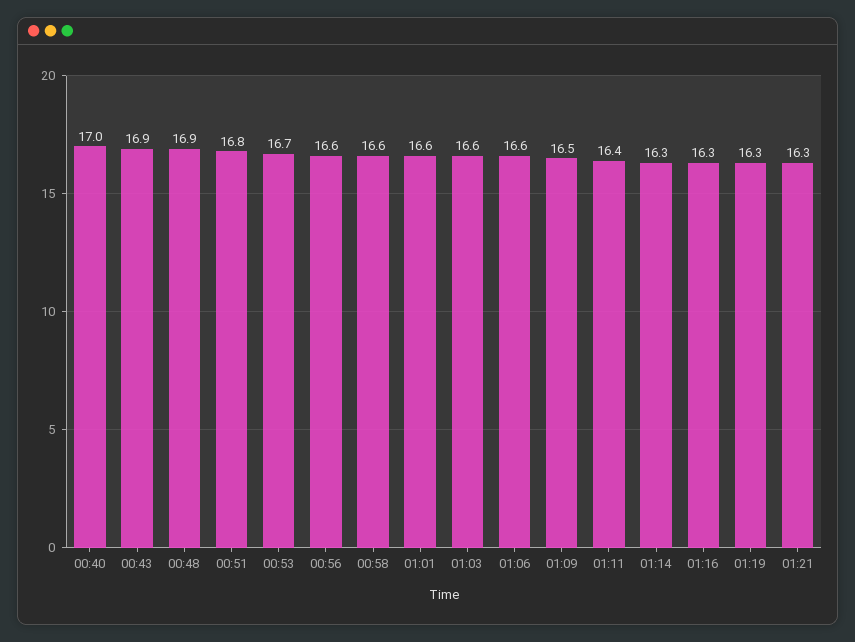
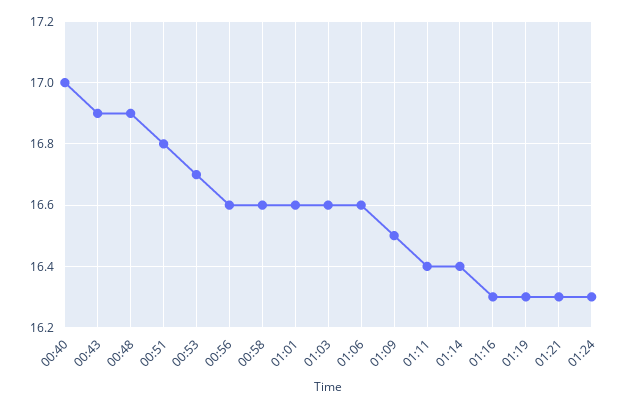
01:14: 16.3 -> 16.4
01:24: none -> 16.3

